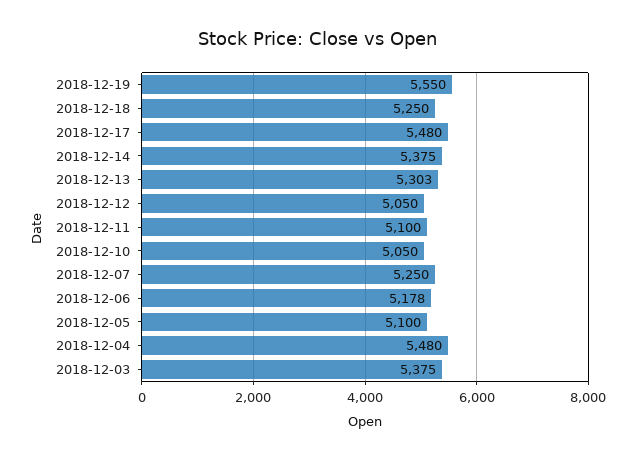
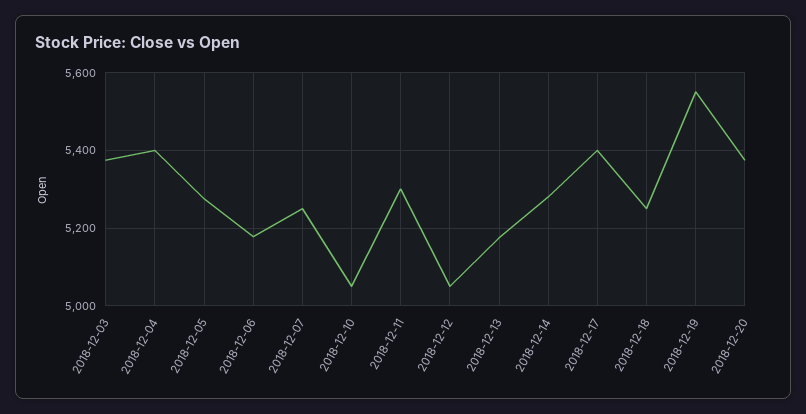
2018-12-17: 5480 -> 5400
2018-12-14: 5375 -> 5280
2018-12-13: 5303 -> 5180
2018-12-11: 5100 -> 5300
2018-12-05: 5100 -> 5280
2018-12-04: 5480 -> 5400
2018-12-20: none -> 5380

